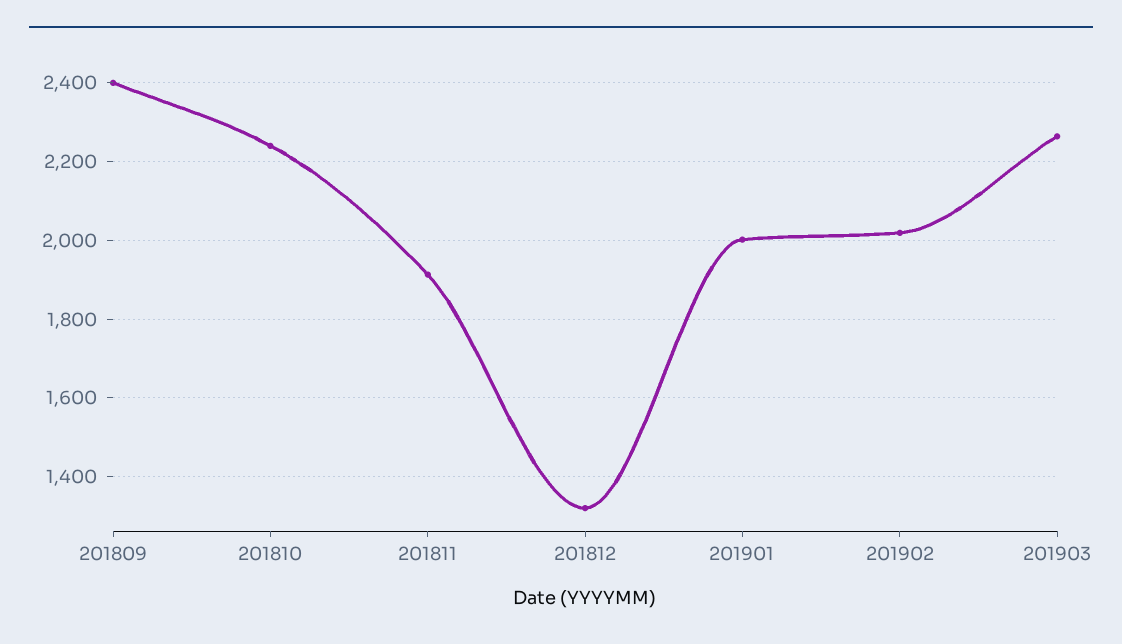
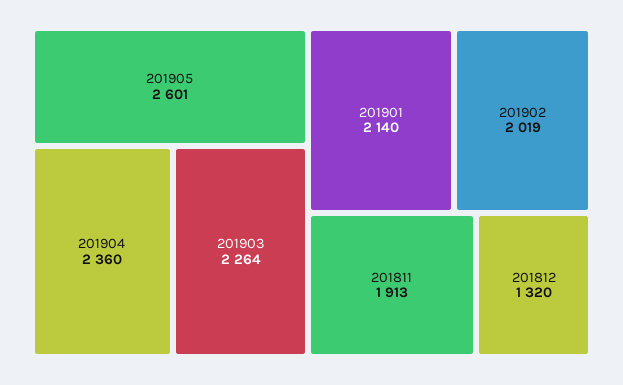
201809: 2400 -> none
201810: 2240 -> none
201901: 2000 -> 2140
201905: none -> 2601
201904: none -> 2360

